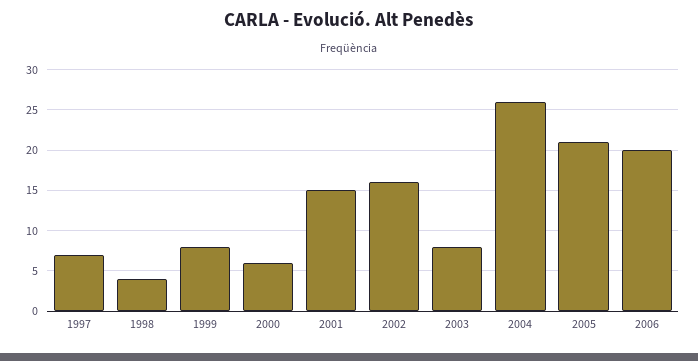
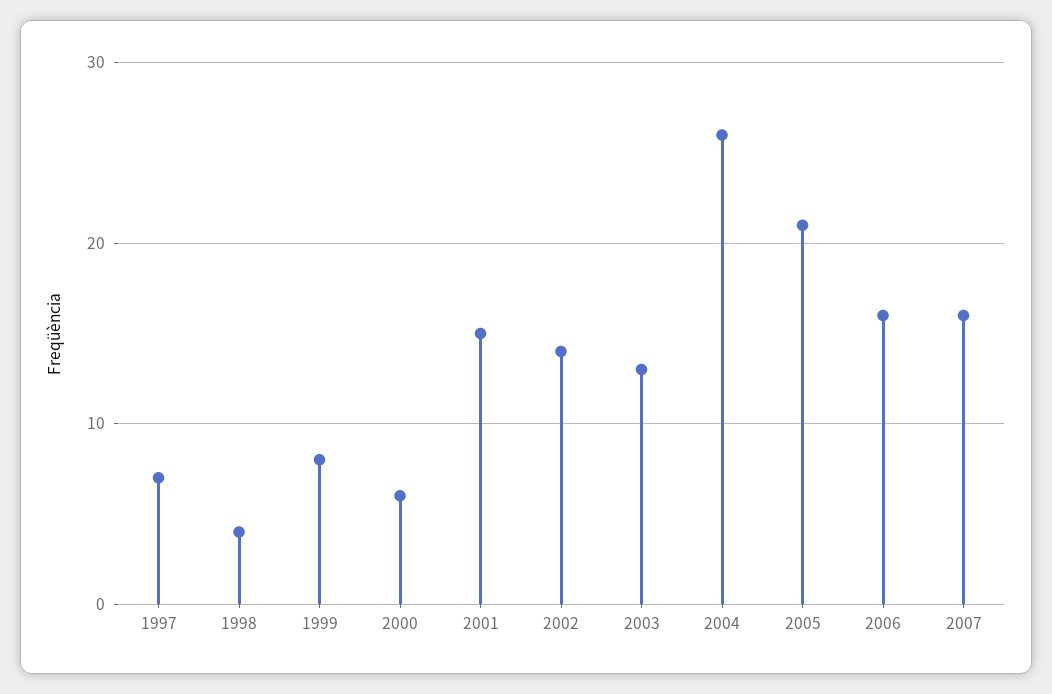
2002: 16 -> 14
2003: 8 -> 13
2006: 20 -> 16
2007: none -> 16

